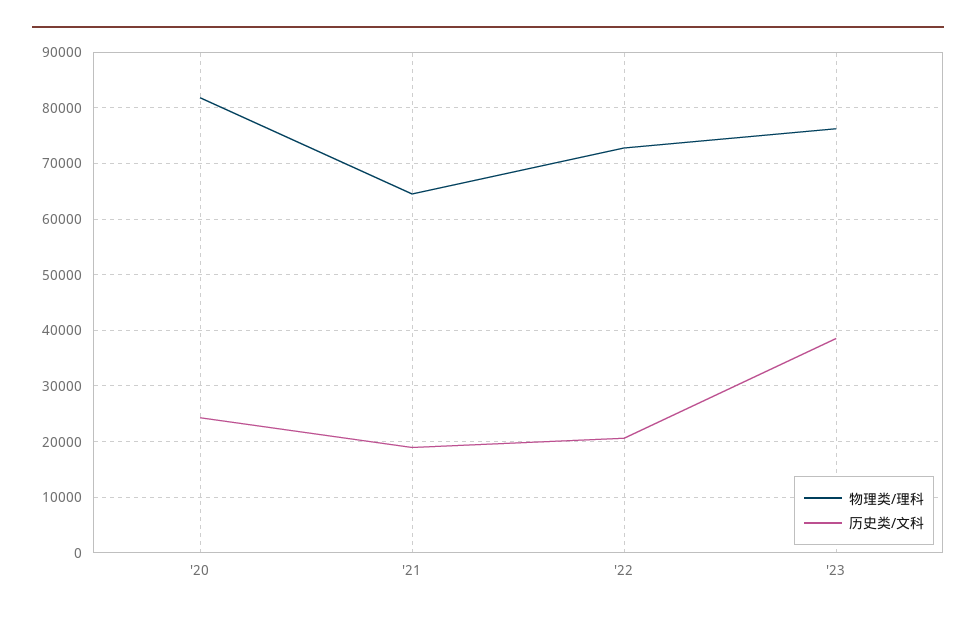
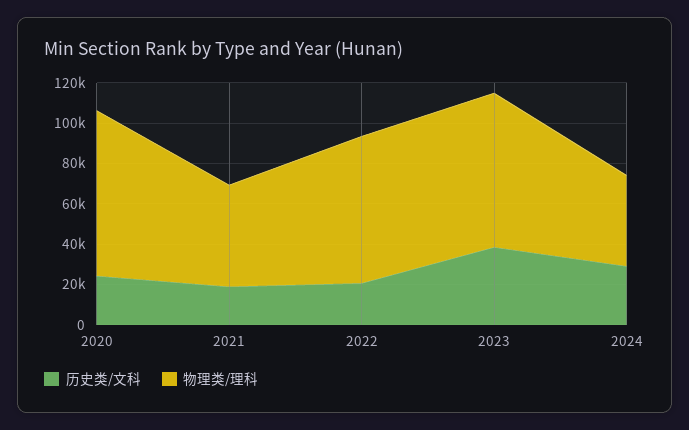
物理类/理科, '21: 64000 -> 50000
历史类/文科, 2024: none -> 30000
物理类/理科, 2024: none -> 45000

